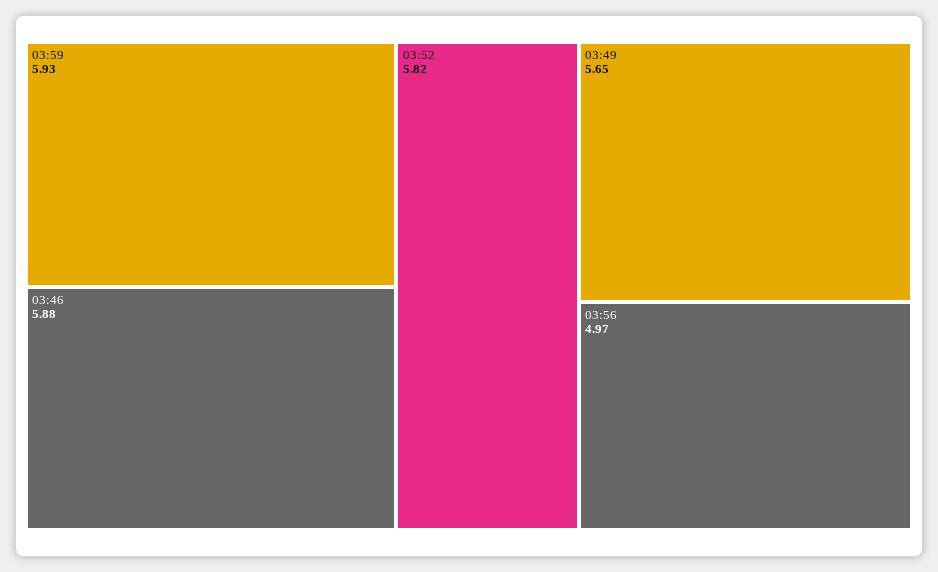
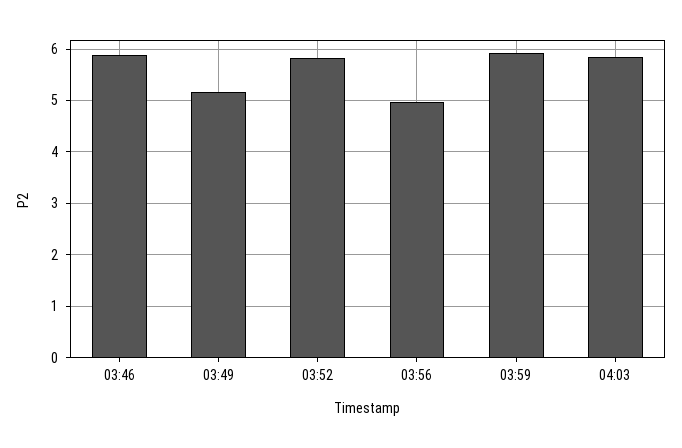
03:49: 5.65 -> 5.2
04:03: none -> 5.8

